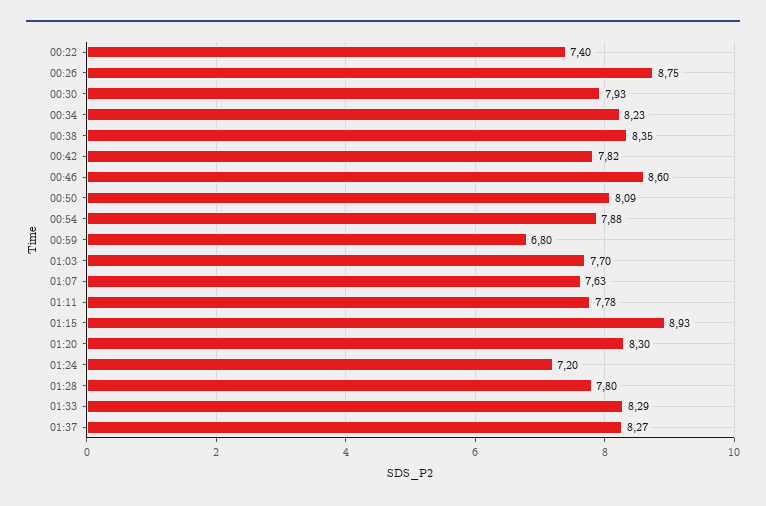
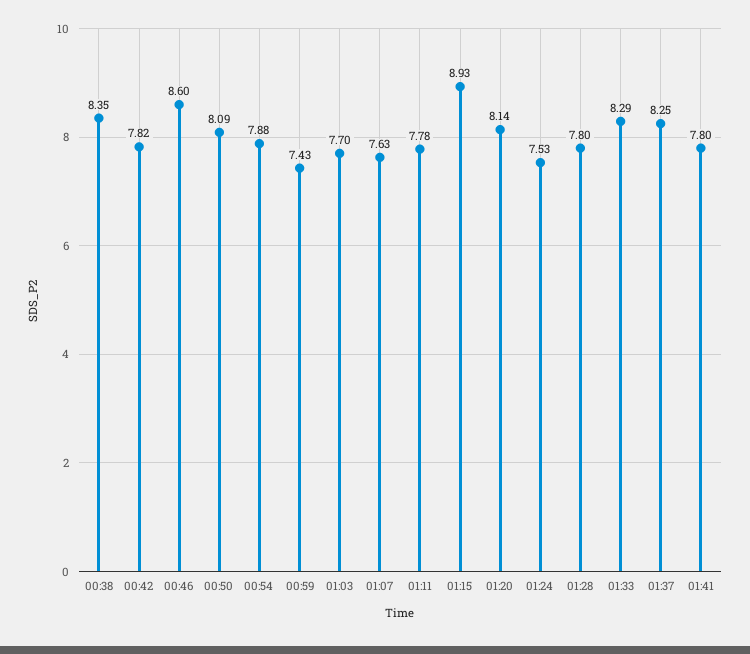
00:22: 7.4 -> none
00:26: 8.75 -> none
00:30: 7.93 -> none
00:34: 8.23 -> none
00:59: 6.8 -> 7.43
01:20: 8.3 -> 8.14
01:24: 7.2 -> 7.53
01:37: 8.27 -> 8.25
01:41: none -> 7.8

